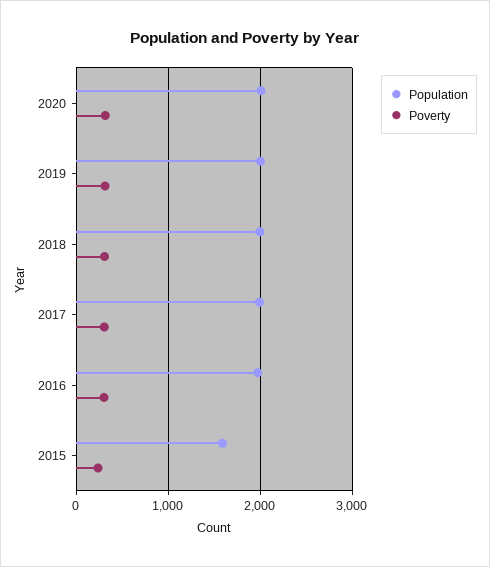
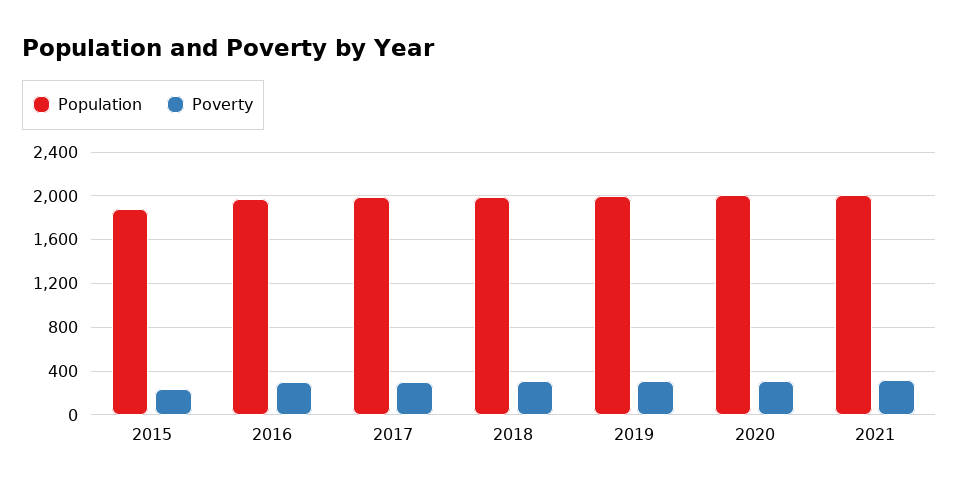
Population, 2015: 1600 -> 1900
Population, 2021: none -> 2000
Poverty, 2021: none -> 300

